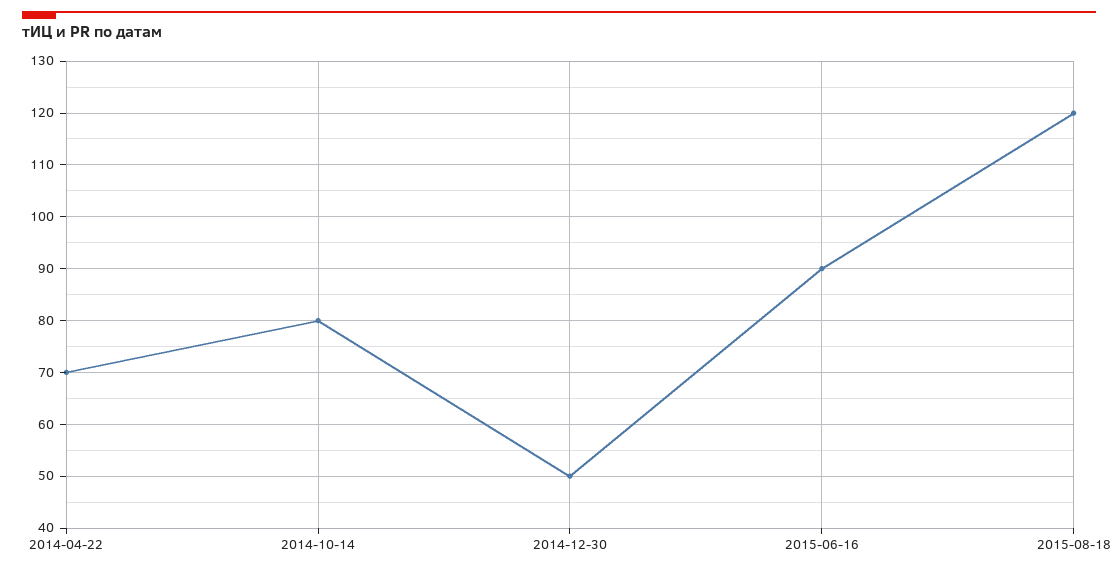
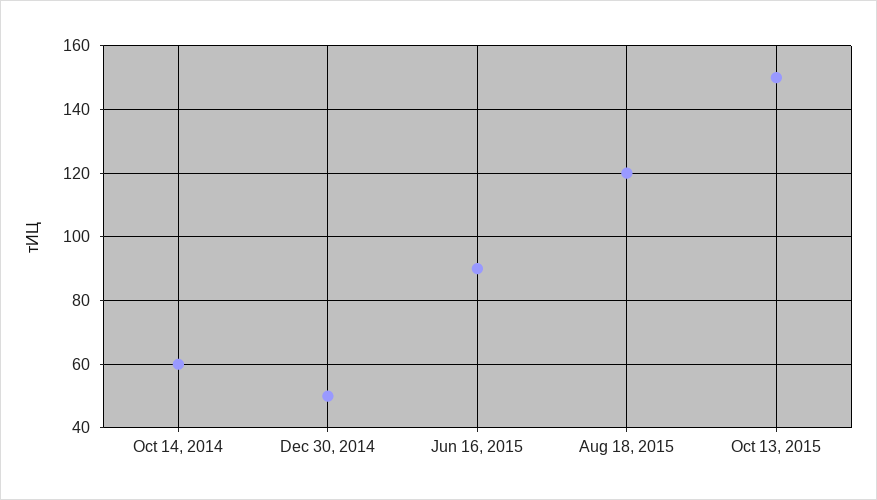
2014-04-22: 70 -> none
2014-10-14: 80 -> 60
Oct 13, 2015: none -> 150

